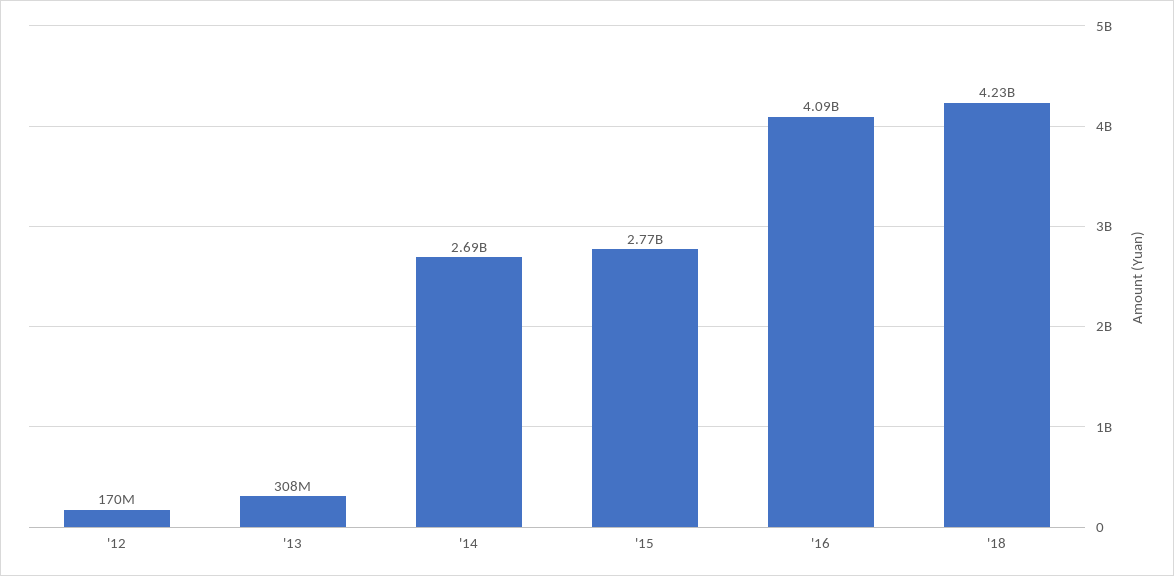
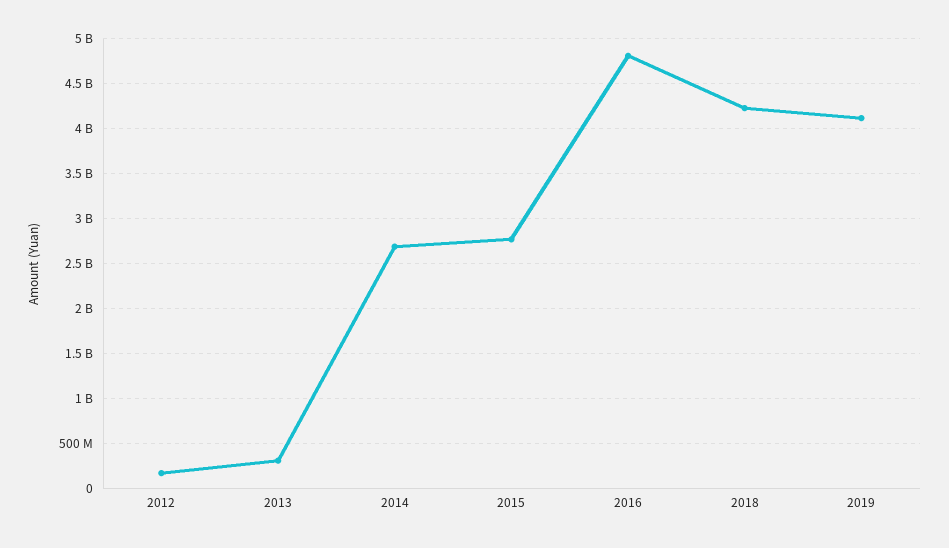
'16: 4090000000 -> 4800000000
2019: none -> 4100000000

